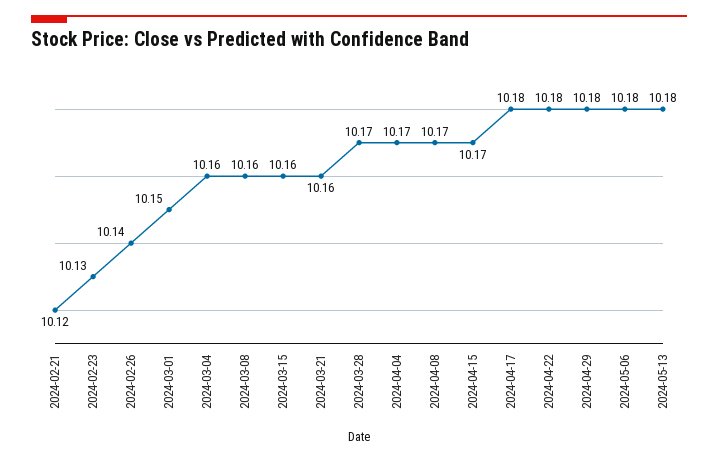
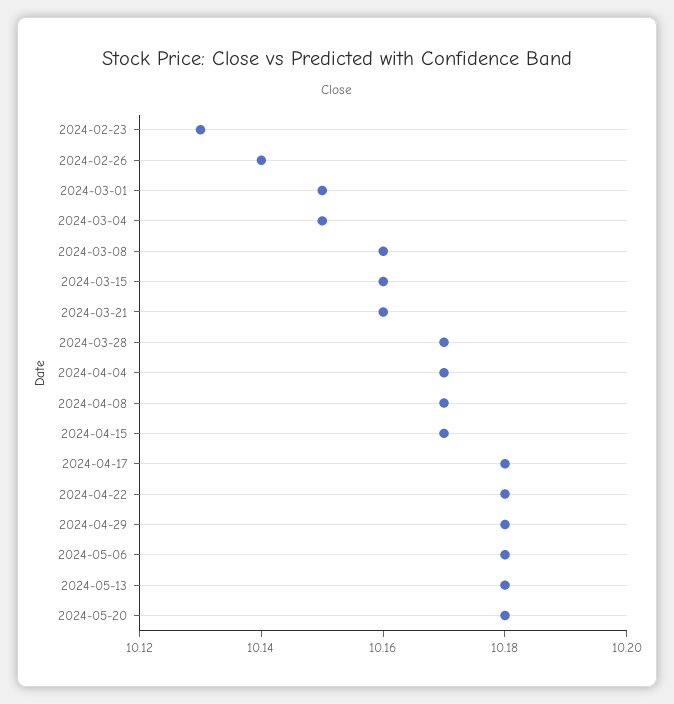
2024-02-21: 10.12 -> none
2024-03-04: 10.16 -> 10.15
2024-05-20: none -> 10.18

